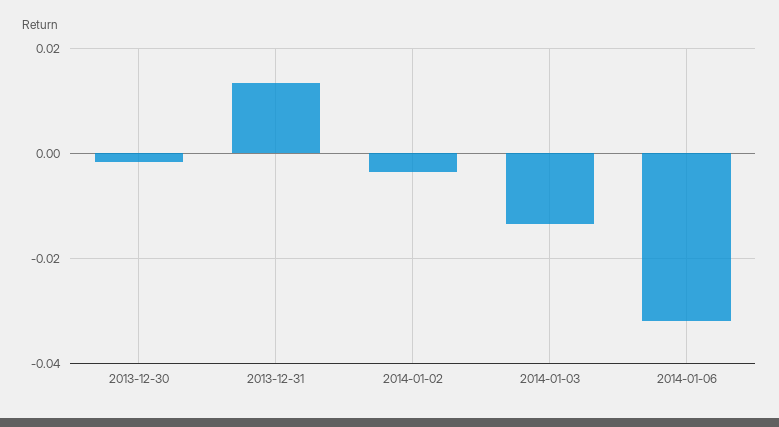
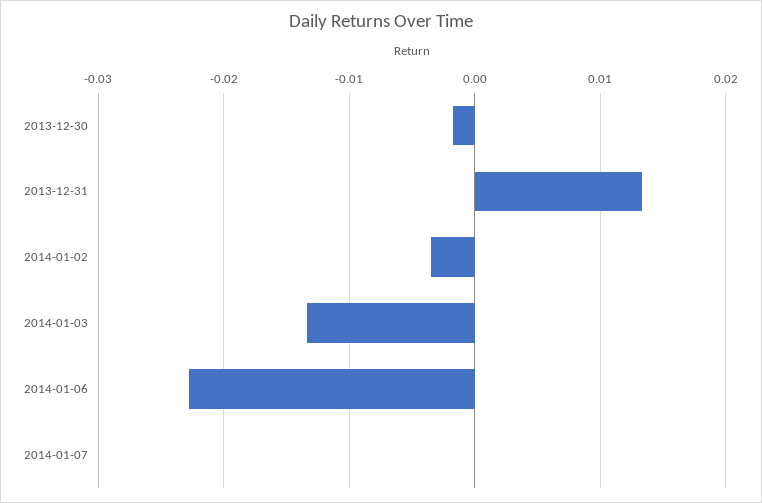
2014-01-06: -0.032 -> -0.023
2014-01-07: none -> 0

